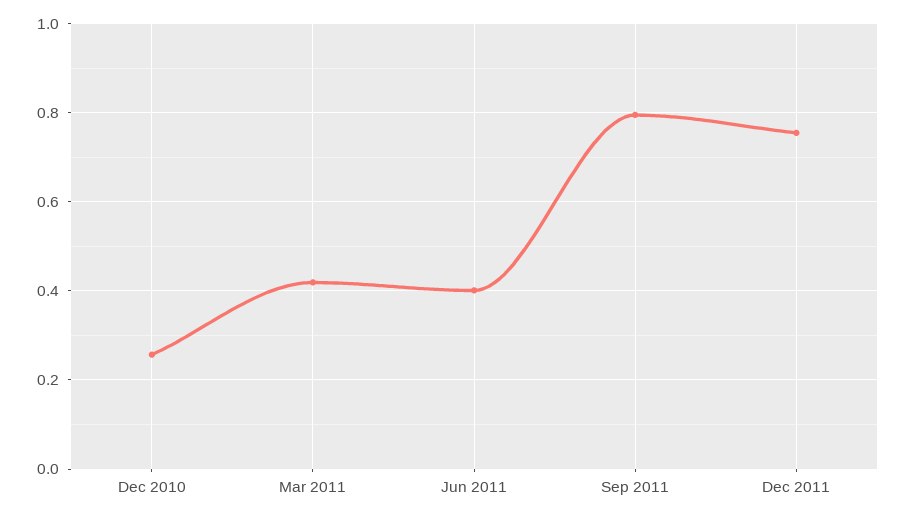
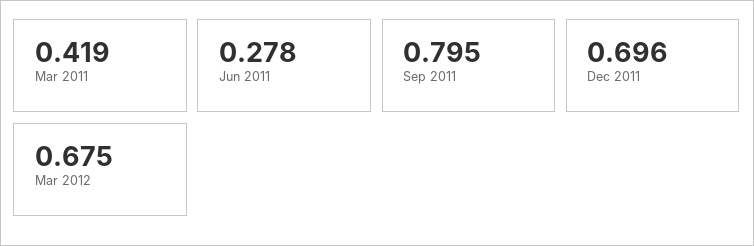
Dec 2010: 0.26 -> none
Jun 2011: 0.4 -> 0.278
Dec 2011: 0.76 -> 0.696
Mar 2012: none -> 0.675

